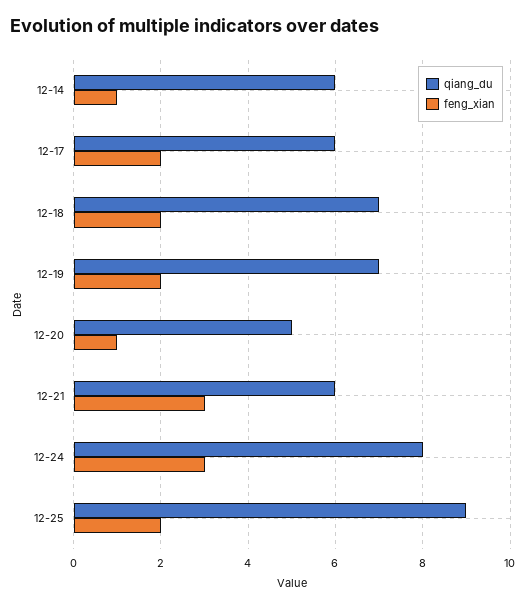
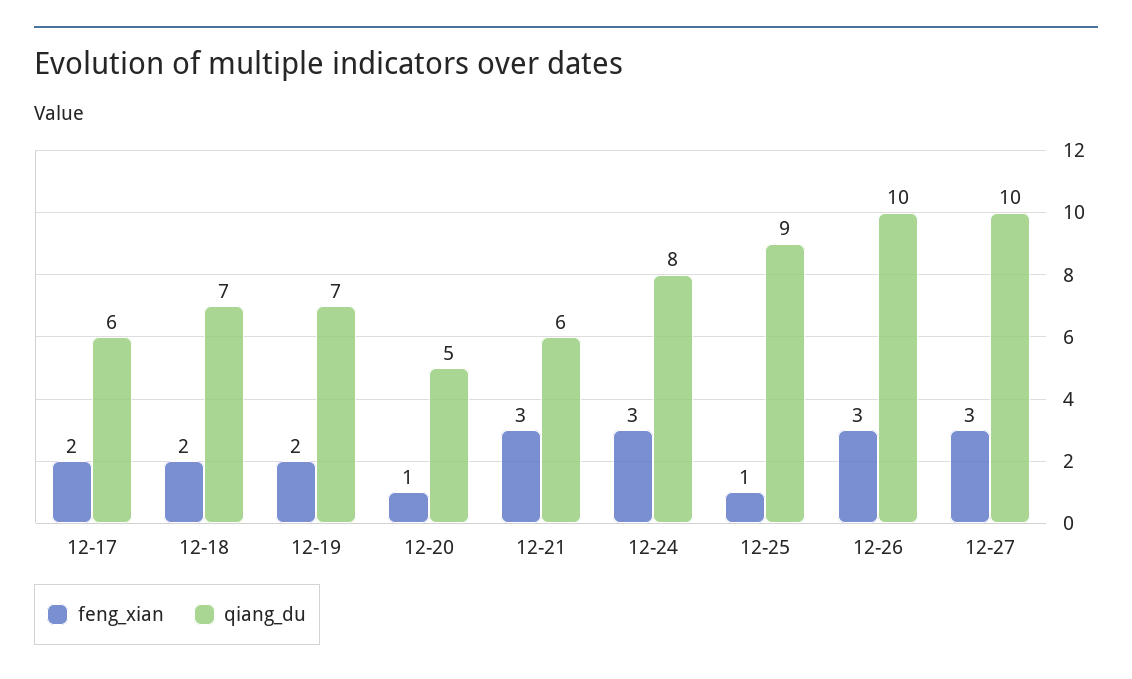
qiang_du, 12-14: 6 -> none
feng_xian, 12-14: 1 -> none
feng_xian, 12-25: 2 -> 1
feng_xian, 12-26: none -> 3
qiang_du, 12-26: none -> 10
feng_xian, 12-27: none -> 3
qiang_du, 12-27: none -> 10

